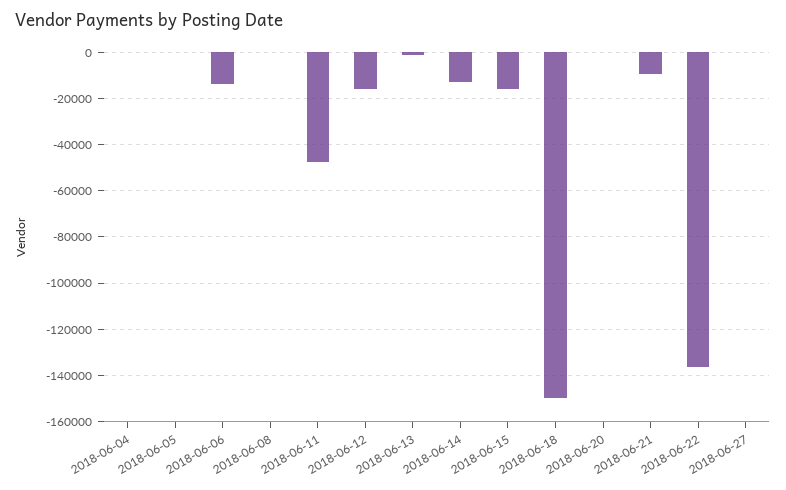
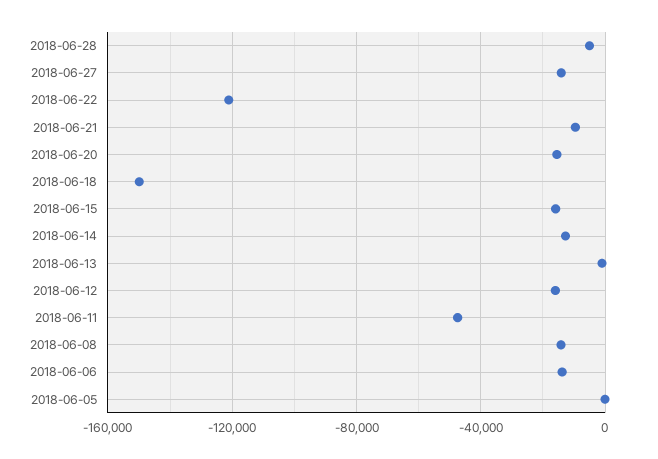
2018-06-04: 0 -> none
2018-06-08: 0 -> -15000
2018-06-20: 0 -> -15000
2018-06-22: -135000 -> -120000
2018-06-27: 0 -> -15000
2018-06-28: none -> -5000

